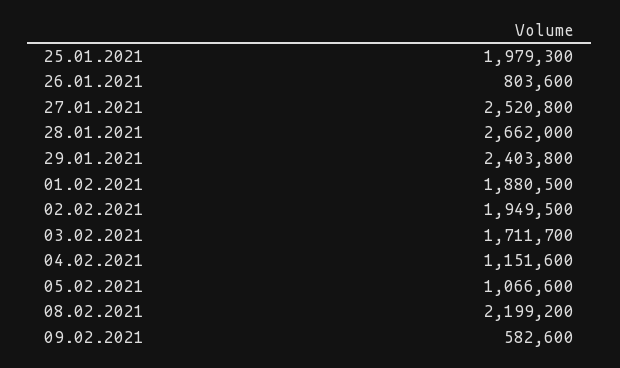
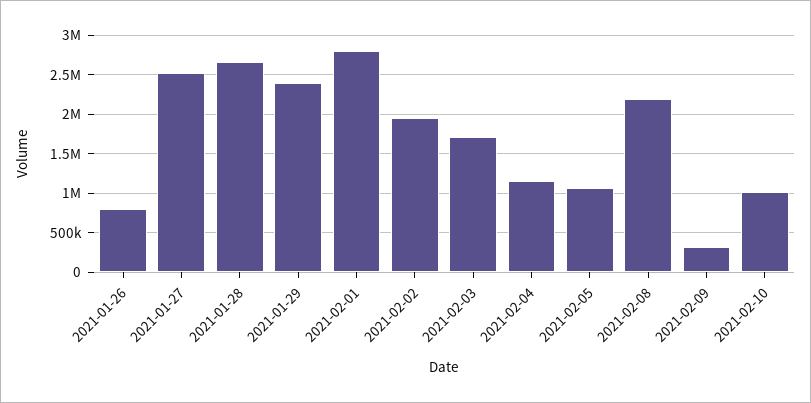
25.01.2021: 1979300 -> none
01.02.2021: 1880500 -> 2800000
09.02.2021: 582600 -> 300000
2021-02-10: none -> 1000000

